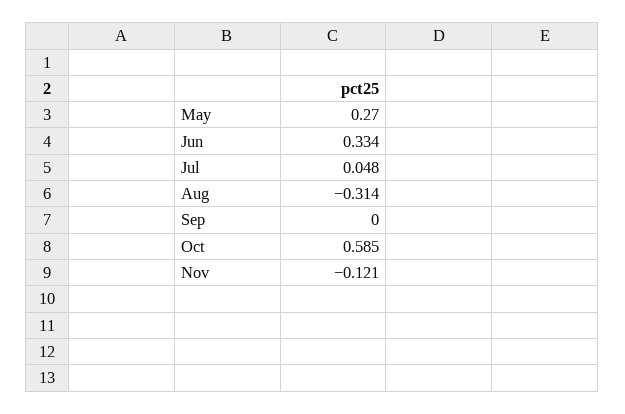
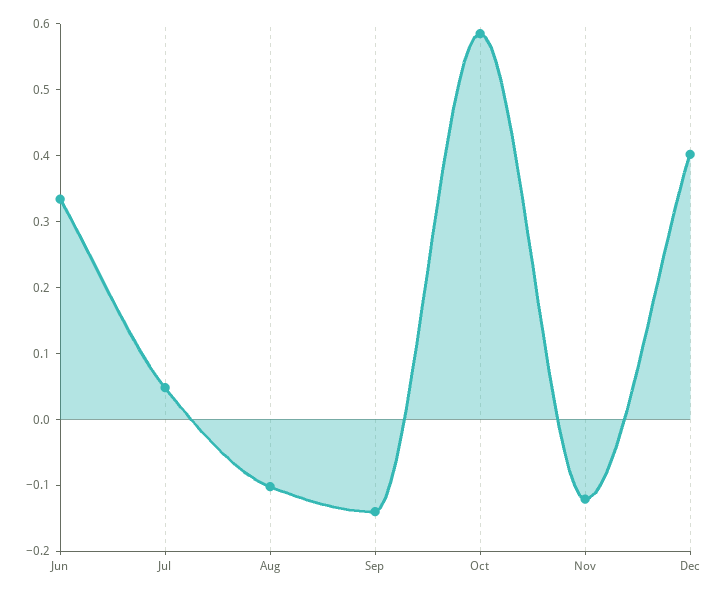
May: 0.27 -> none
Aug: -0.314 -> -0.1
Sep: 0 -> -0.14
Dec: none -> 0.4

